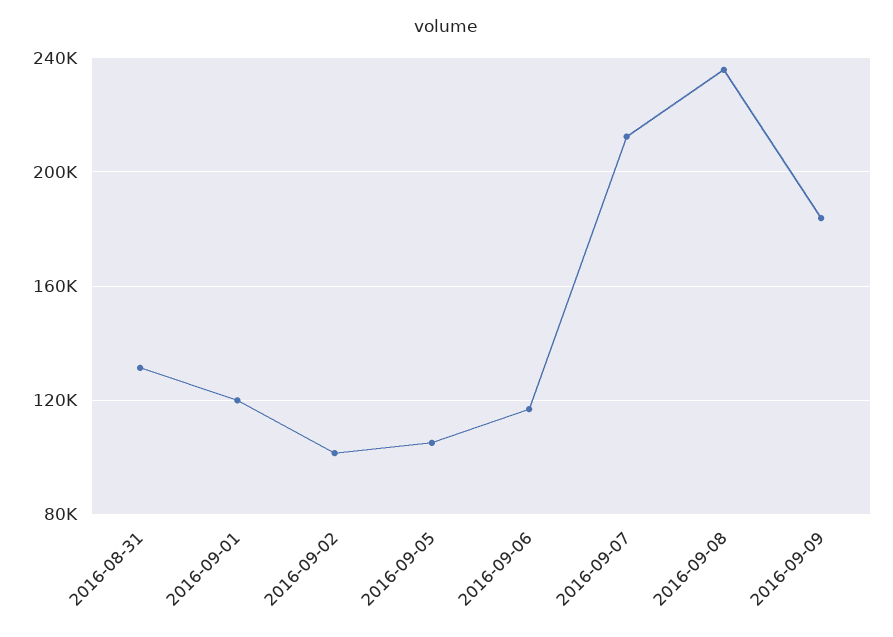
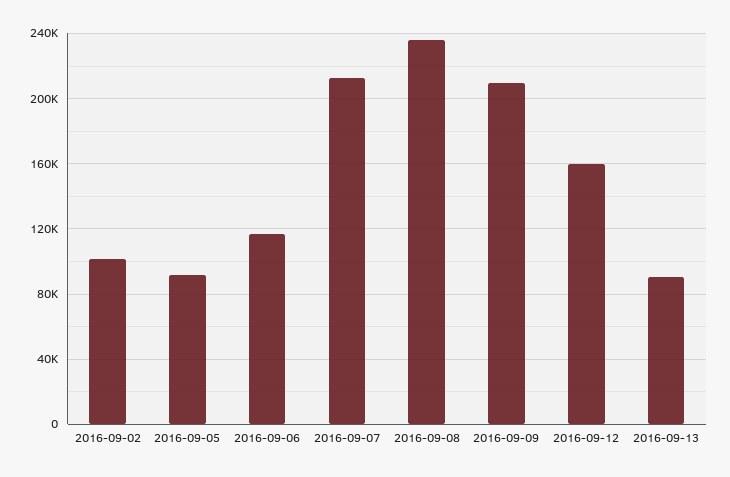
2016-08-31: 130000 -> none
2016-09-01: 120000 -> none
2016-09-05: 105000 -> 90000
2016-09-09: 185000 -> 210000
2016-09-12: none -> 160000
2016-09-13: none -> 90000

